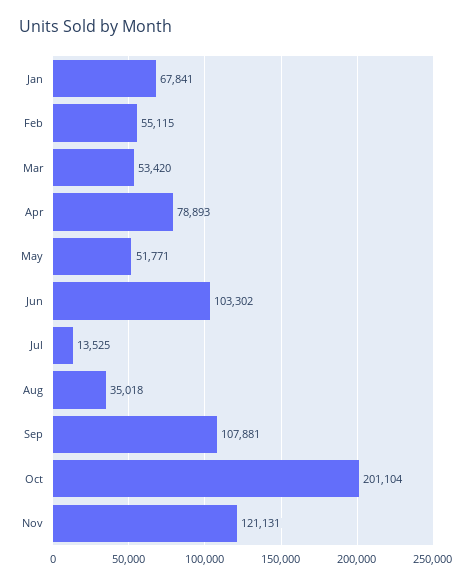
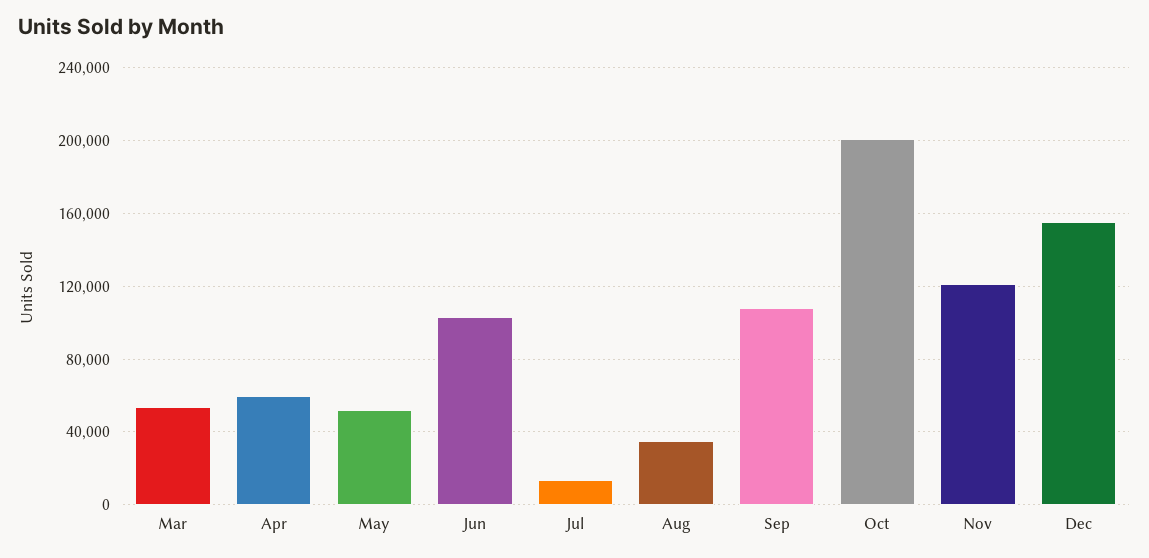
Jan: 67841 -> none
Feb: 55115 -> none
Apr: 78893 -> 60000
Dec: none -> 155000

